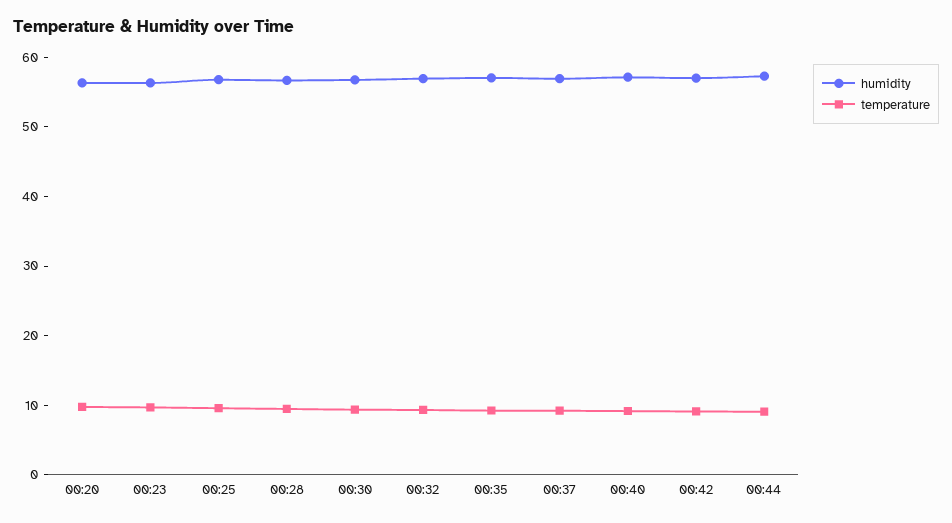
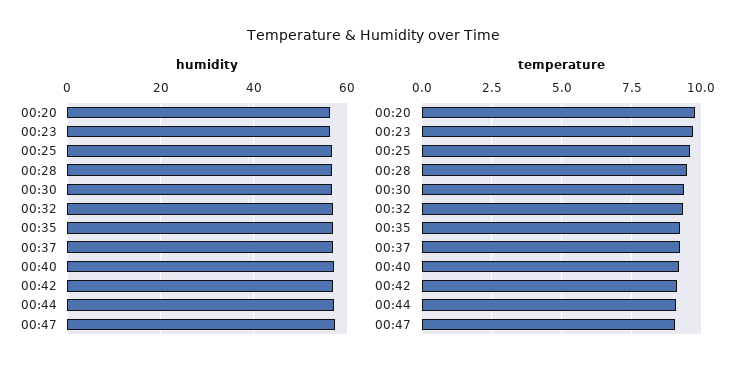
humidity, 00:47: none -> 58
temperature, 00:47: none -> 9

